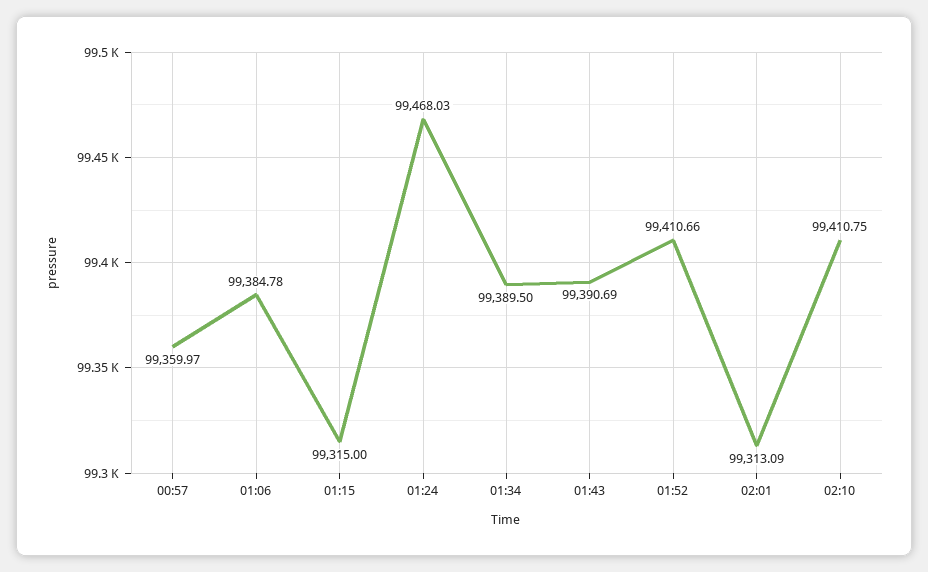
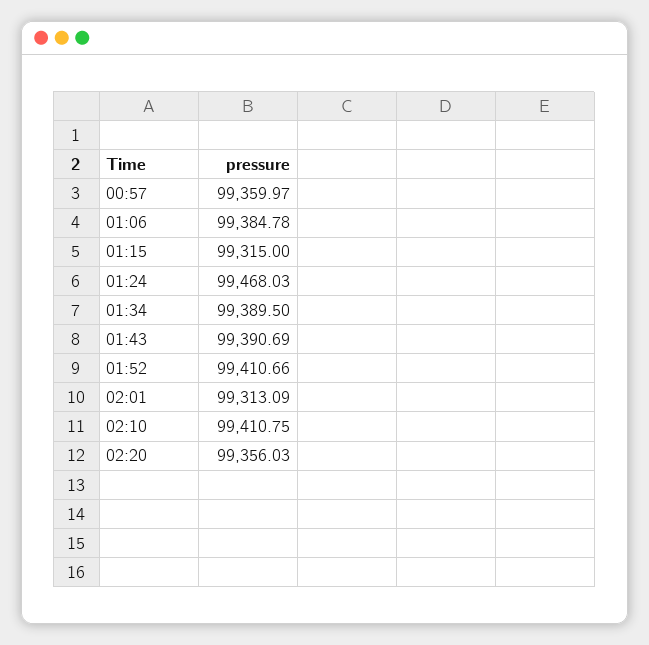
02:20: none -> 99356.03

